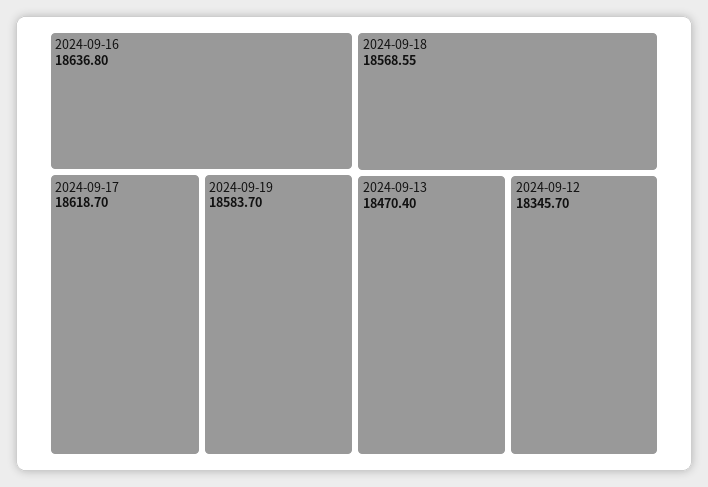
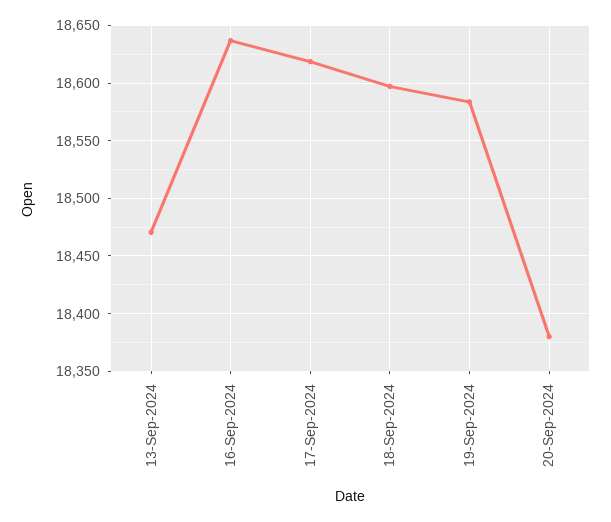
2024-09-18: 18568.55 -> 18600
2024-09-12: 18345.7 -> none
20-Sep-2024: none -> 18380

